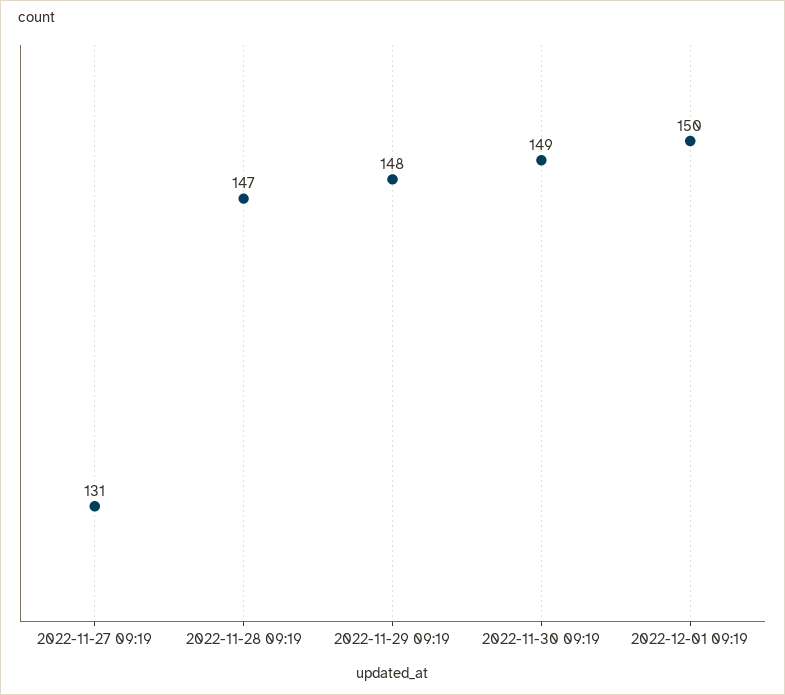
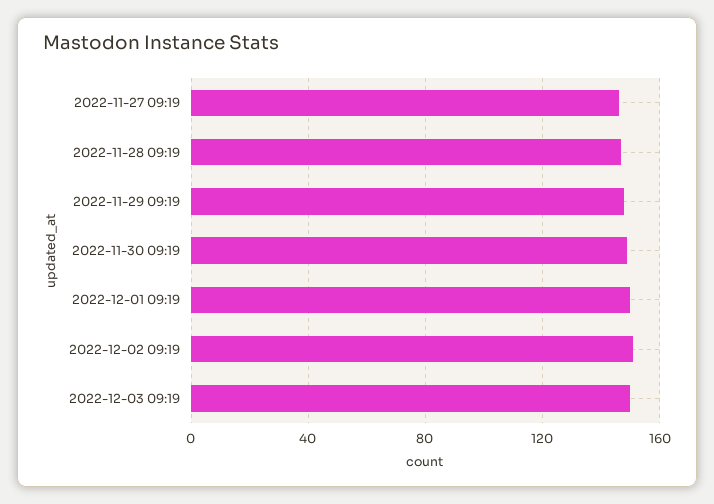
2022-11-27 09:19: 131 -> 145
2022-12-02 09:19: none -> 150
2022-12-03 09:19: none -> 150

